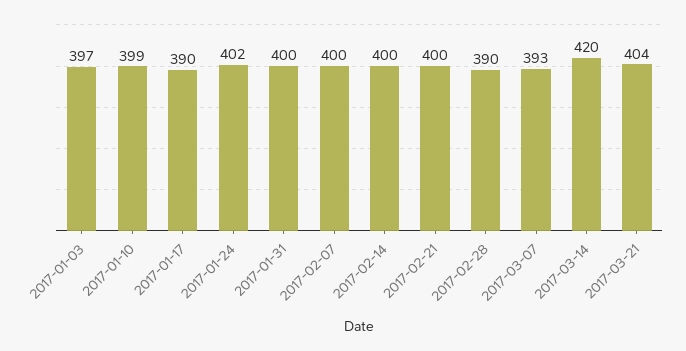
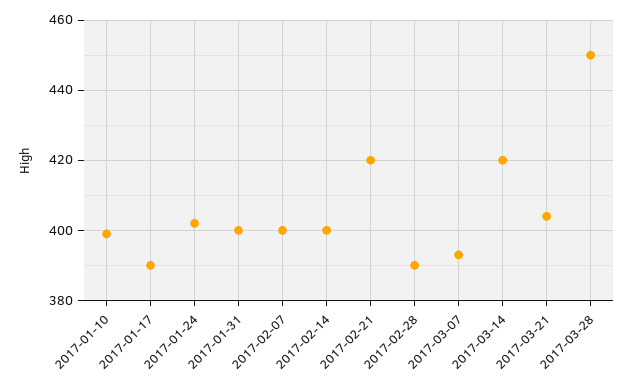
2017-01-03: 397 -> none
2017-02-21: 400 -> 420
2017-03-28: none -> 450

